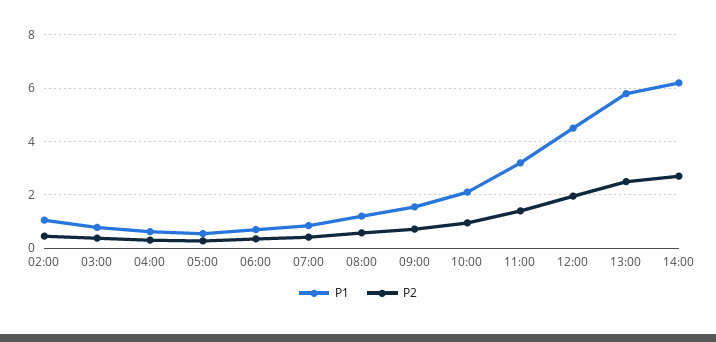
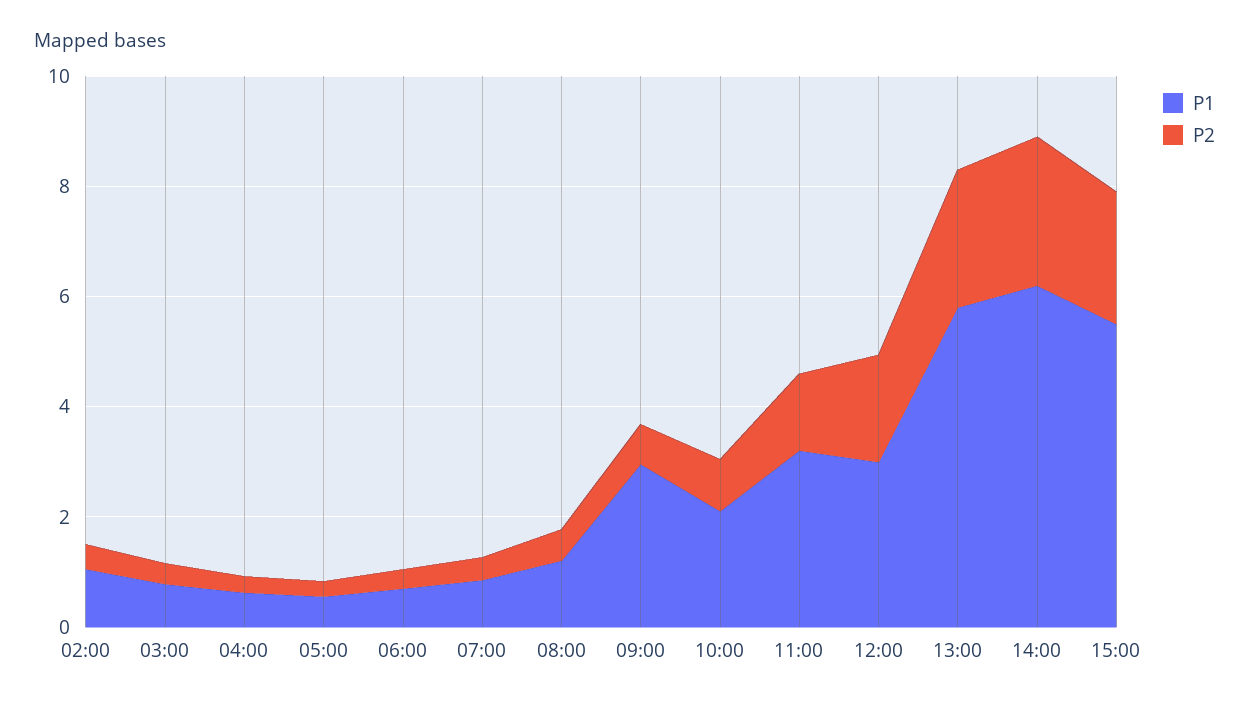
P1, 09:00: 1.5 -> 3
P1, 12:00: 4.5 -> 3
P1, 15:00: none -> 5.5
P2, 15:00: none -> 2.5

